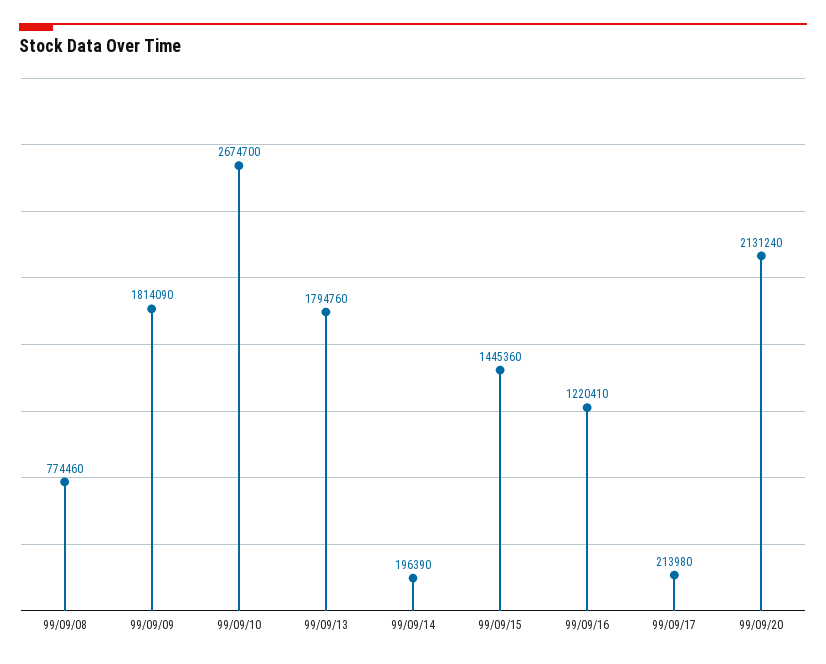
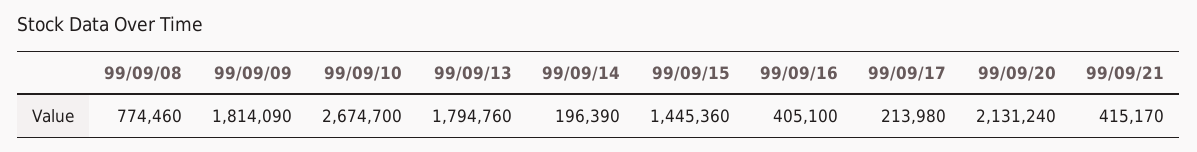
99/09/16: 1220410 -> 405100
99/09/21: none -> 415170

